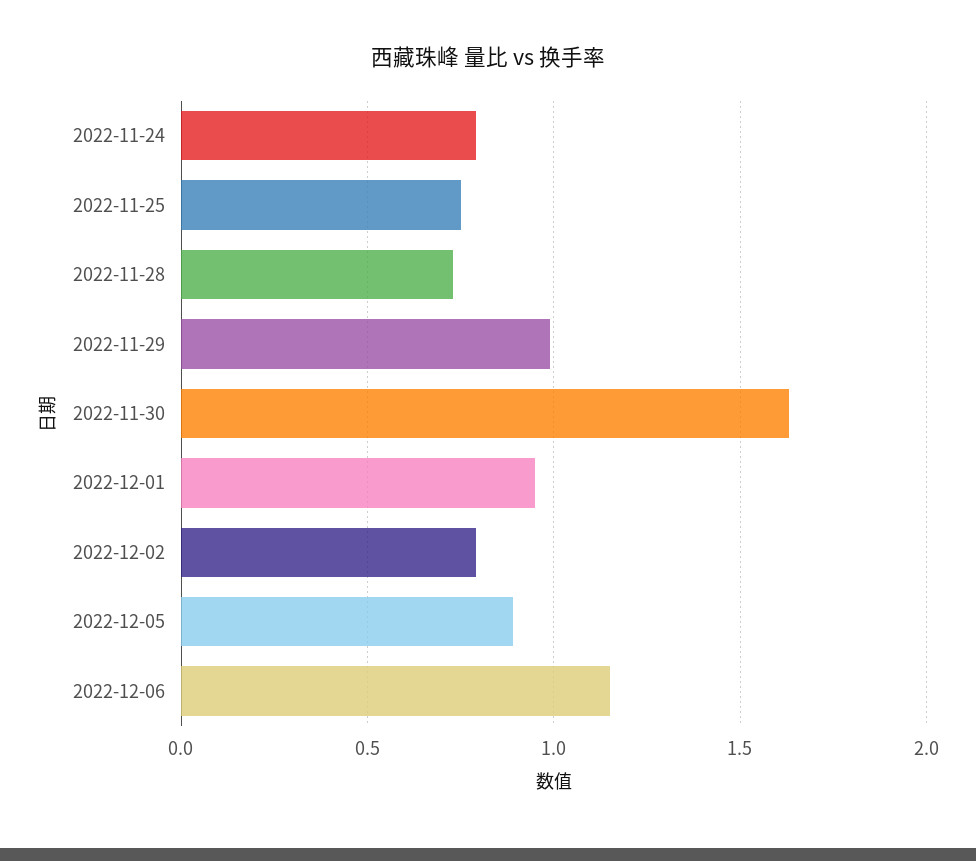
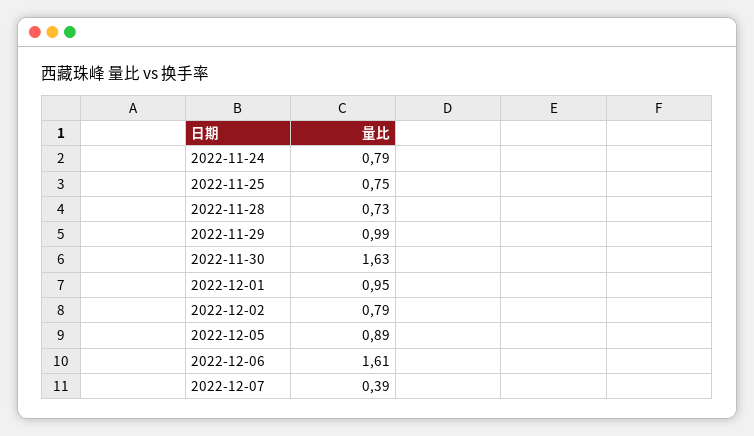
2022-12-06: 1.15 -> 1.61
2022-12-07: none -> 0.39

